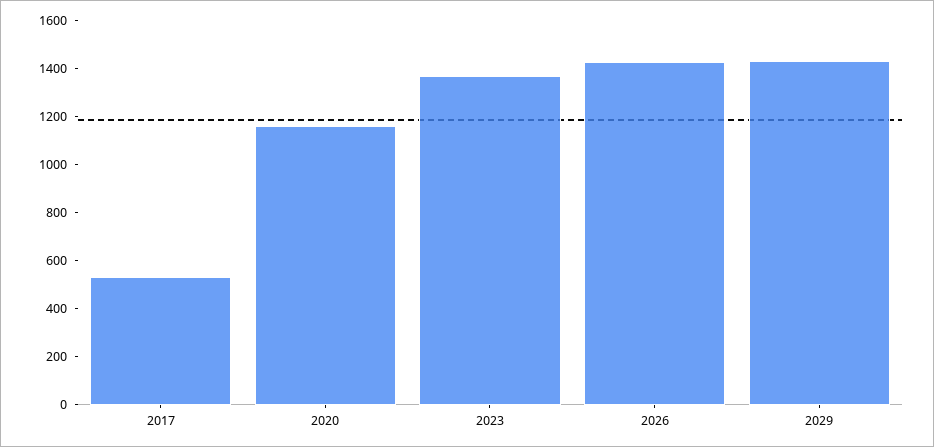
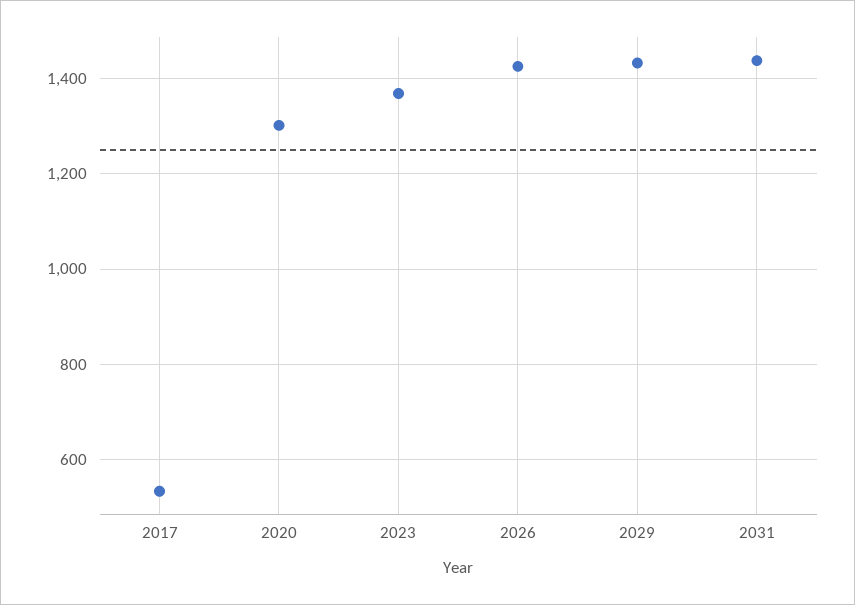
2020: 1150 -> 1300
2031: none -> 1440

